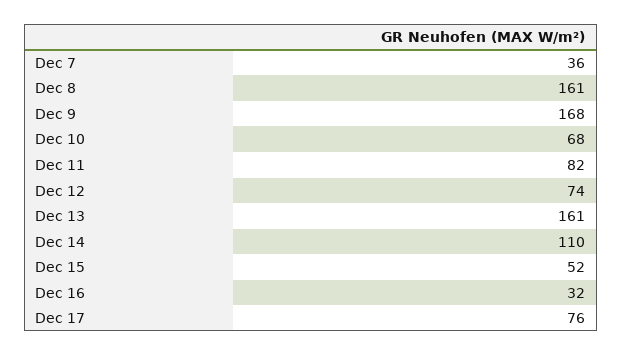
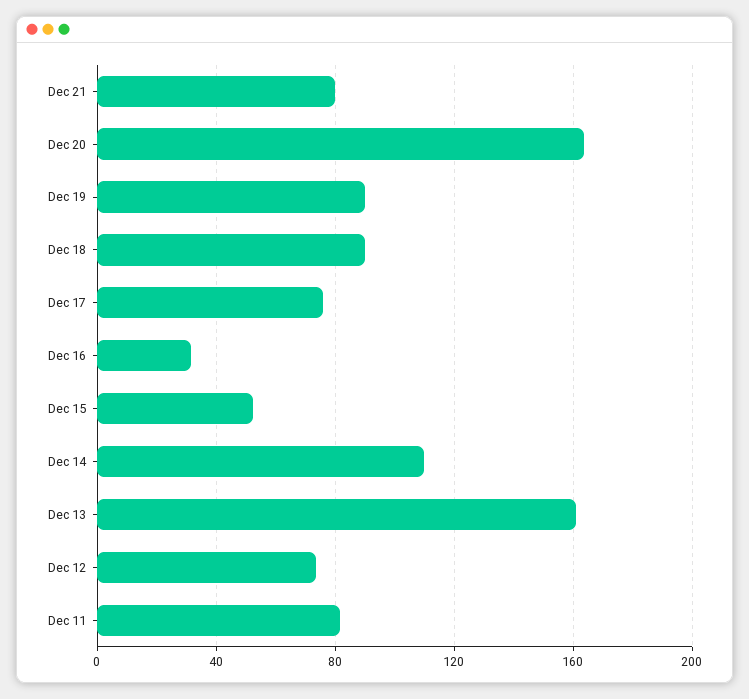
Dec 7: 36 -> none
Dec 8: 161 -> none
Dec 9: 168 -> none
Dec 10: 68 -> none
Dec 21: none -> 80
Dec 20: none -> 165
Dec 19: none -> 90
Dec 18: none -> 90

